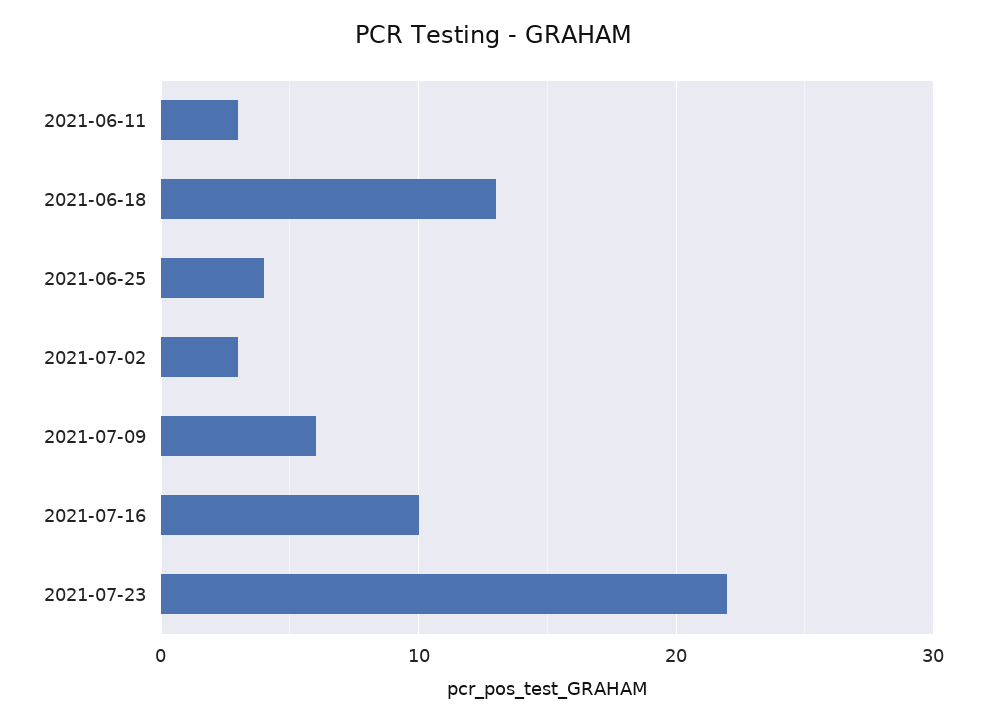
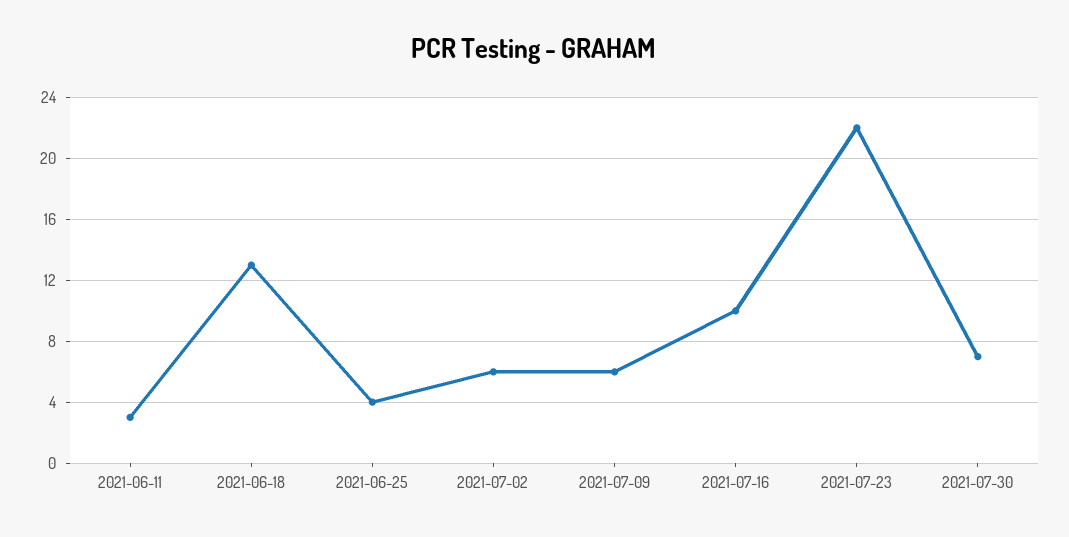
2021-07-02: 3 -> 6
2021-07-30: none -> 7

